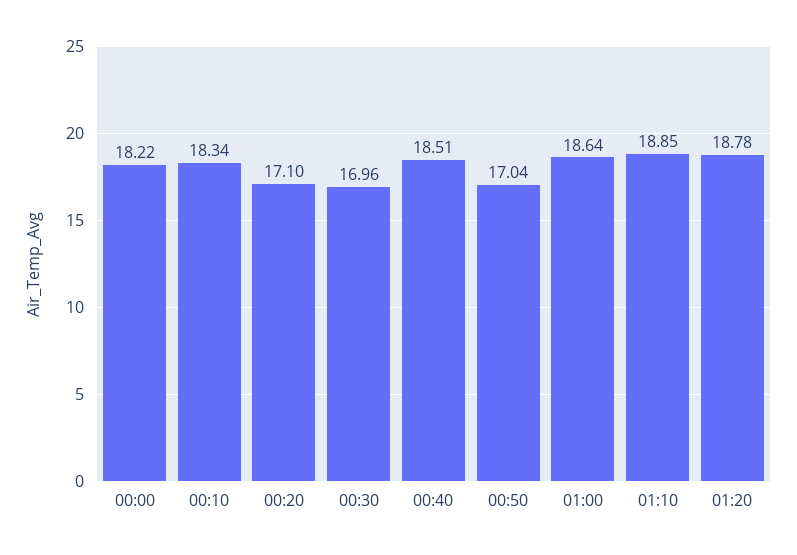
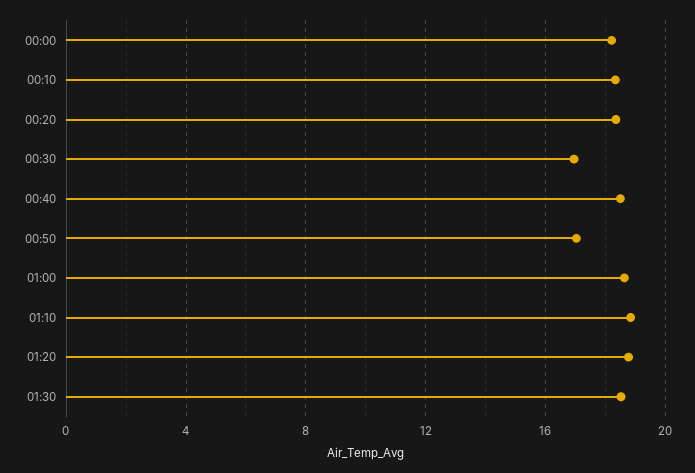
00:20: 17.1 -> 18.5
01:30: none -> 18.5

